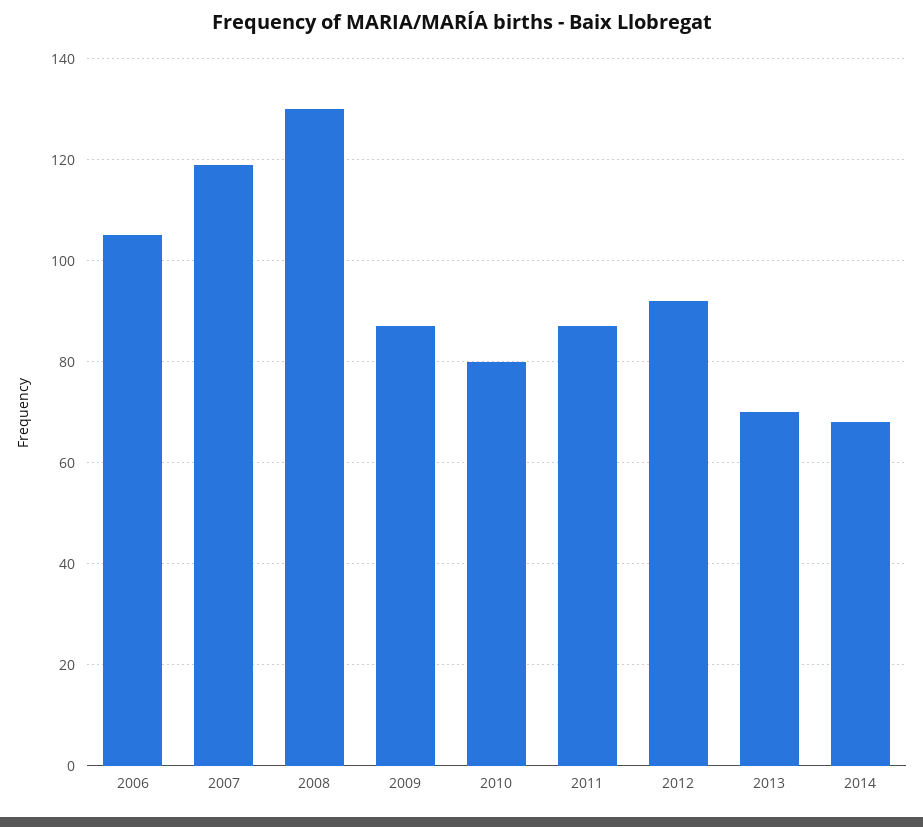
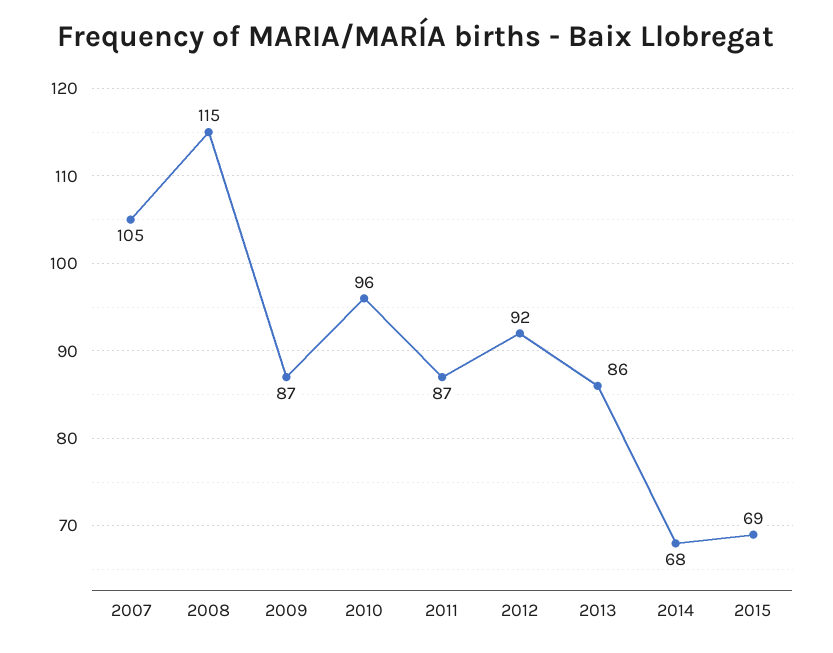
2006: 105 -> none
2007: 120 -> 105
2008: 130 -> 115
2010: 80 -> 96
2013: 70 -> 86
2015: none -> 69

